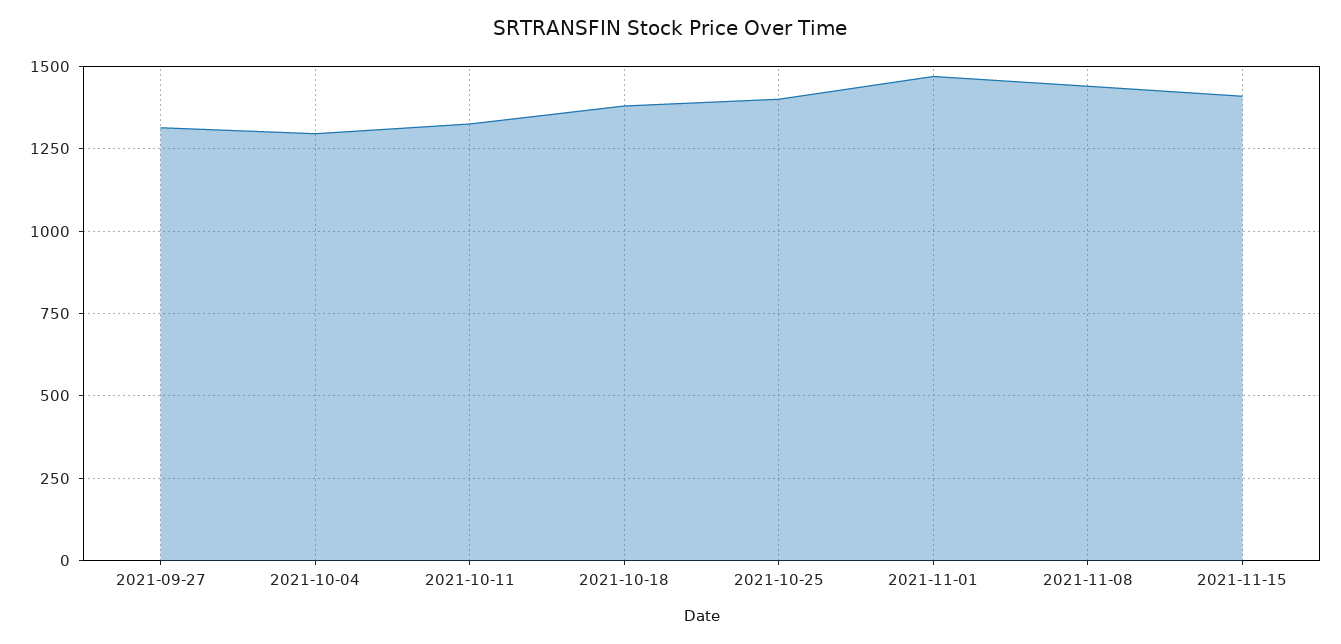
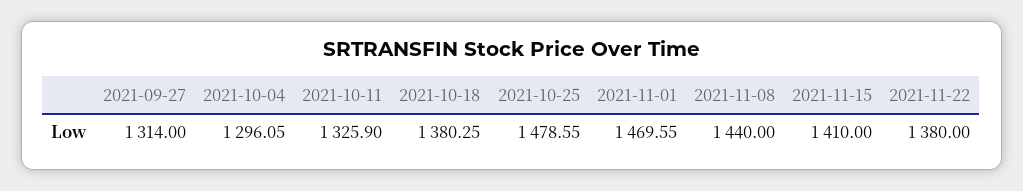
2021-10-25: 1400 -> 1478.55
2021-11-22: none -> 1380

